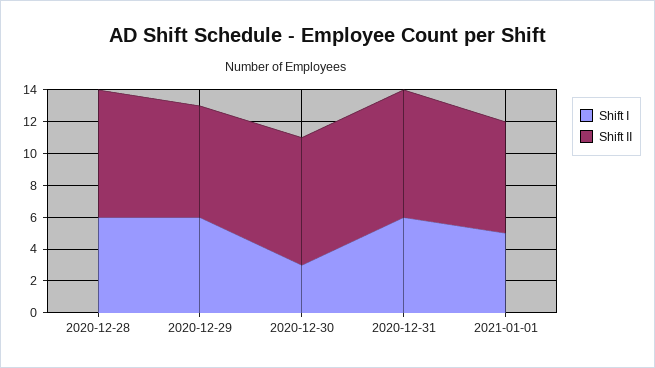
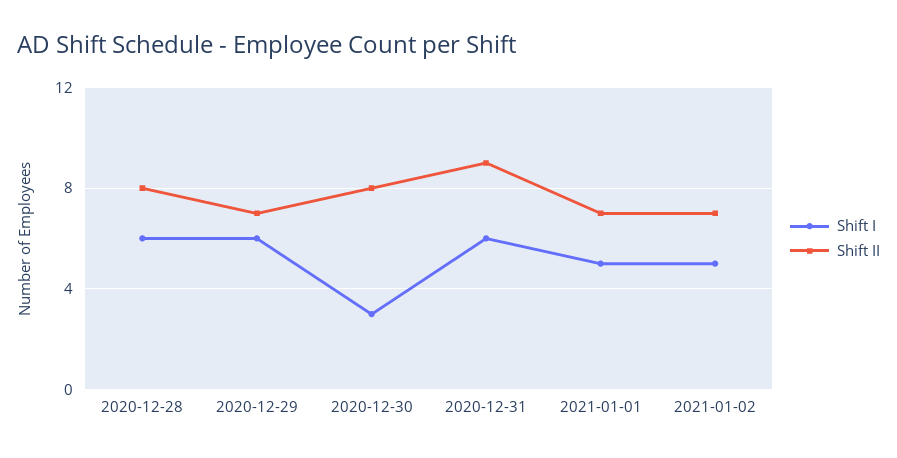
Shift II, 2020-12-31: 8 -> 9
Shift I, 2021-01-02: none -> 5
Shift II, 2021-01-02: none -> 7

